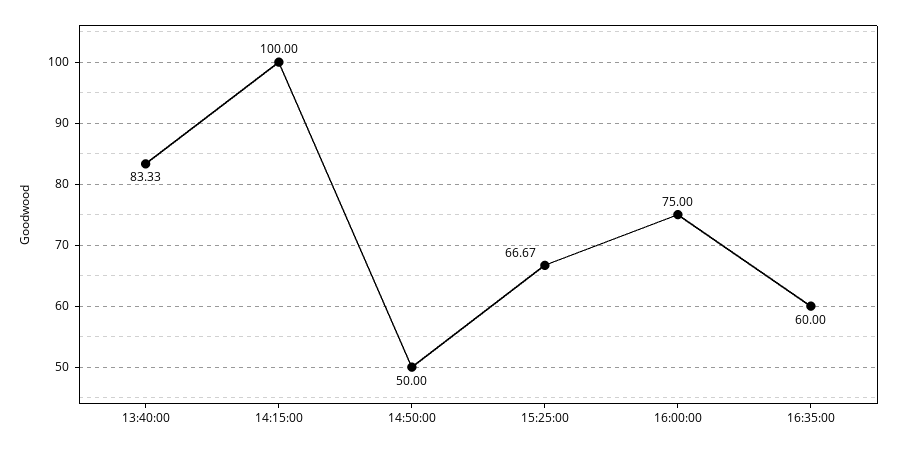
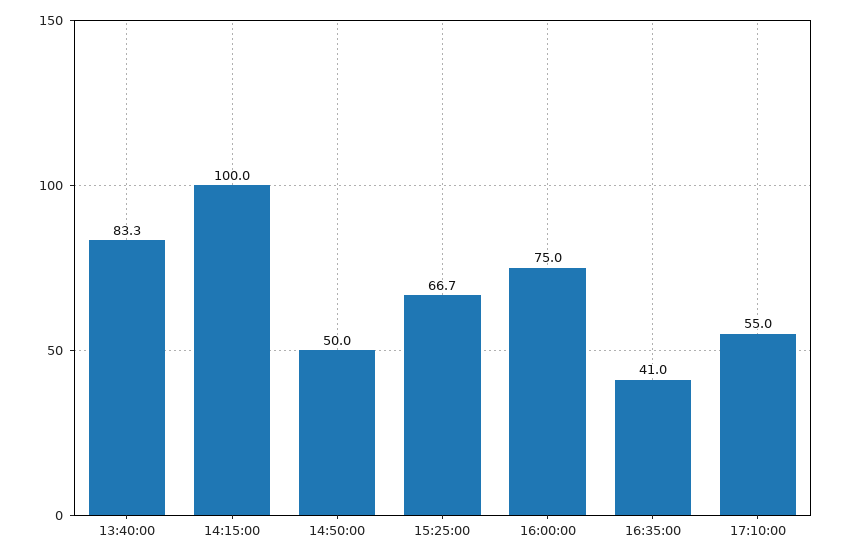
16:35:00: 60 -> 41
17:10:00: none -> 55

